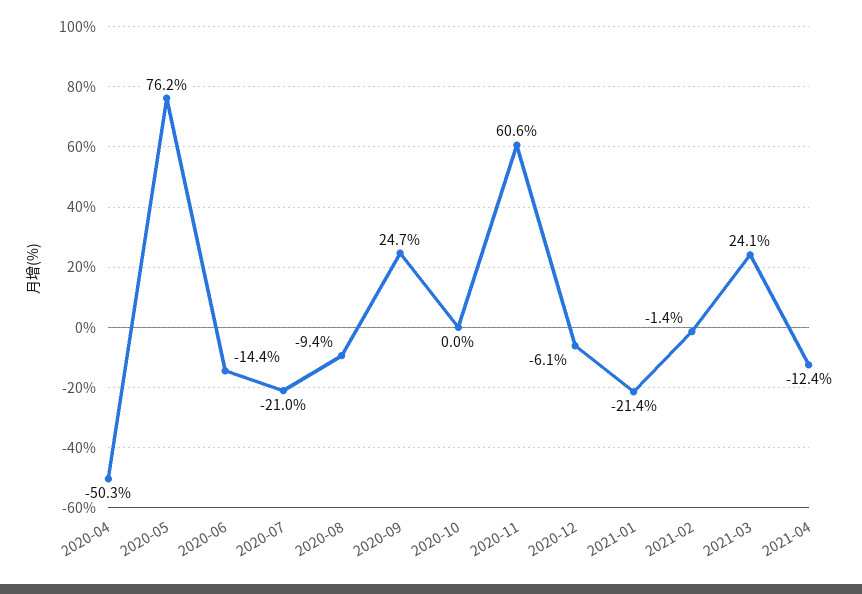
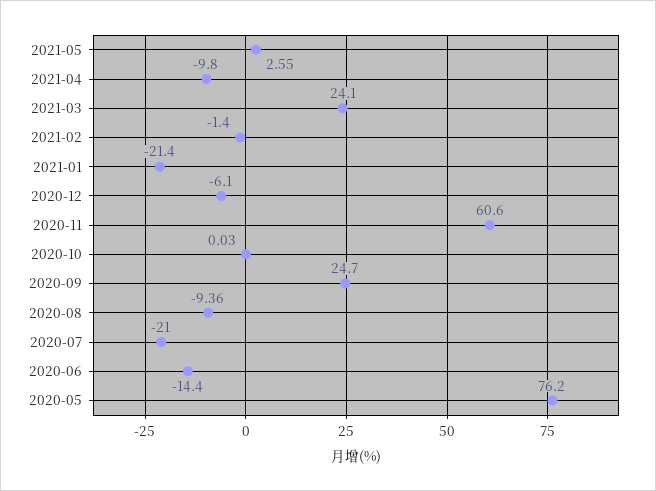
2020-04: -50.3 -> none
2021-04: -12.4 -> -9.8
2021-05: none -> 2.55

